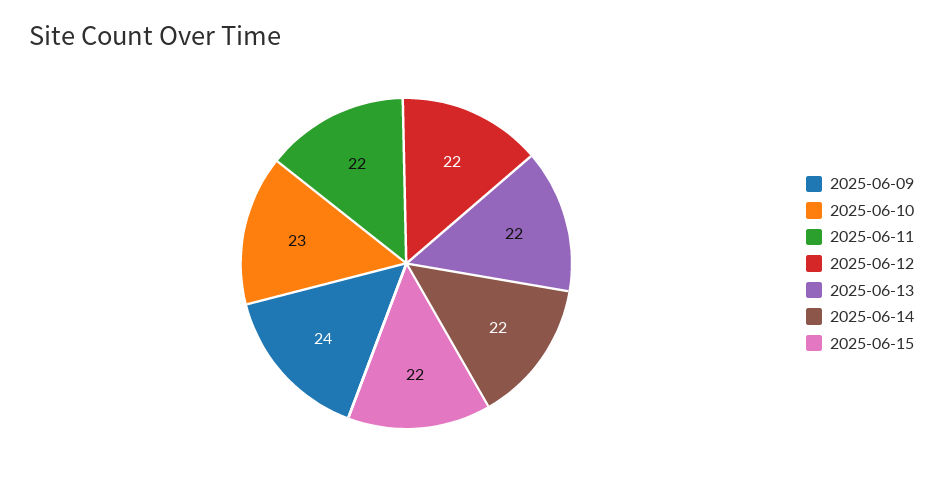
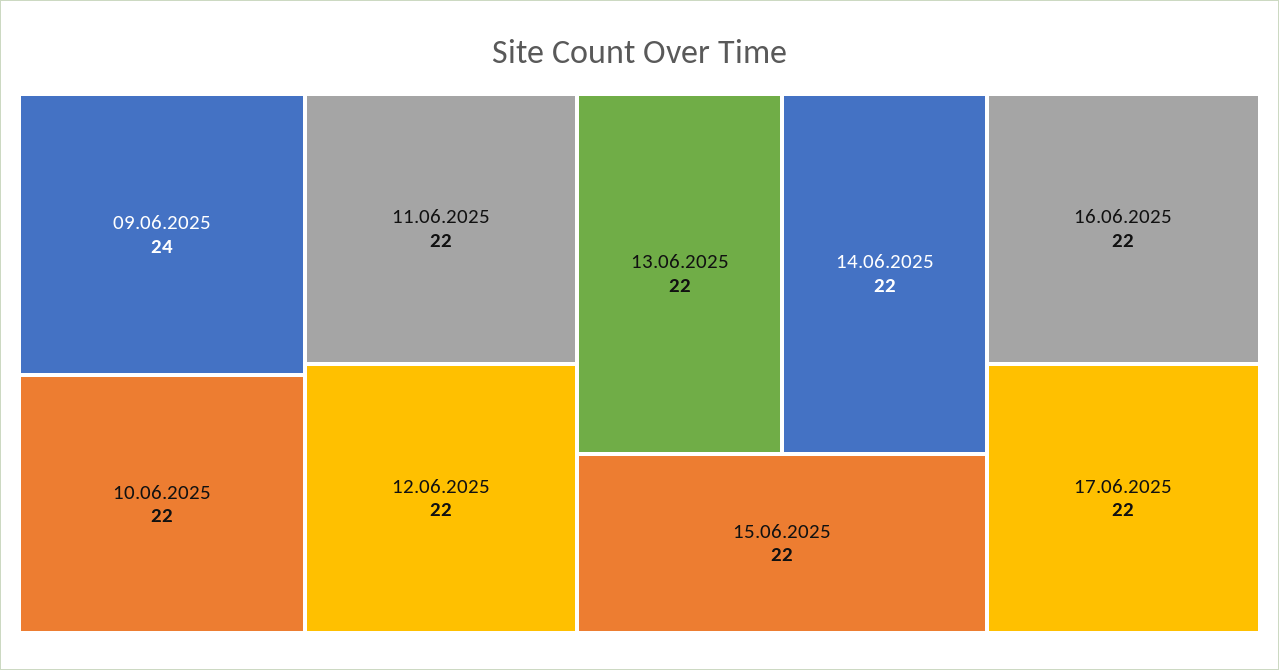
2025-06-10: 23 -> 22
16.06.2025: none -> 22
17.06.2025: none -> 22

